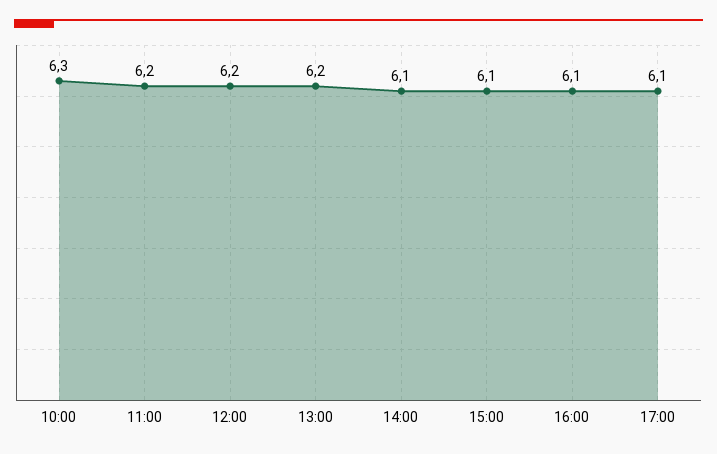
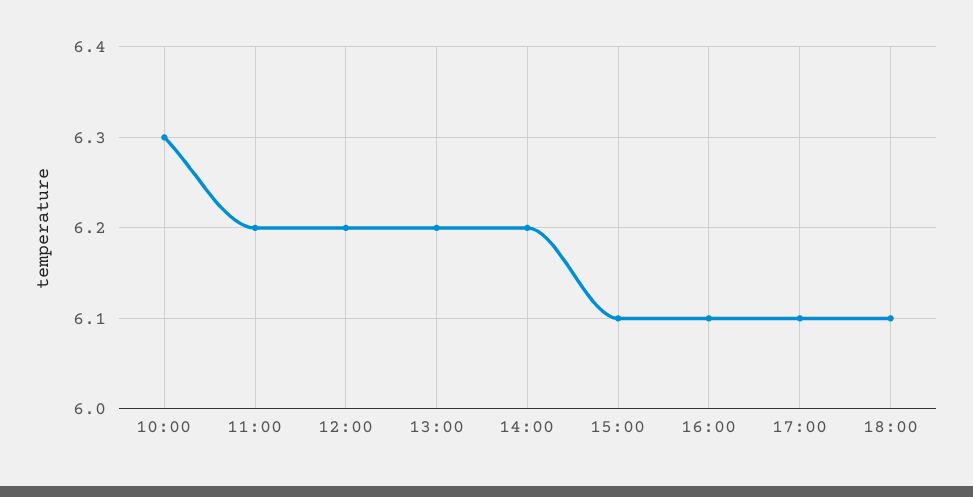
14:00: 6.1 -> 6.2
18:00: none -> 6.1

